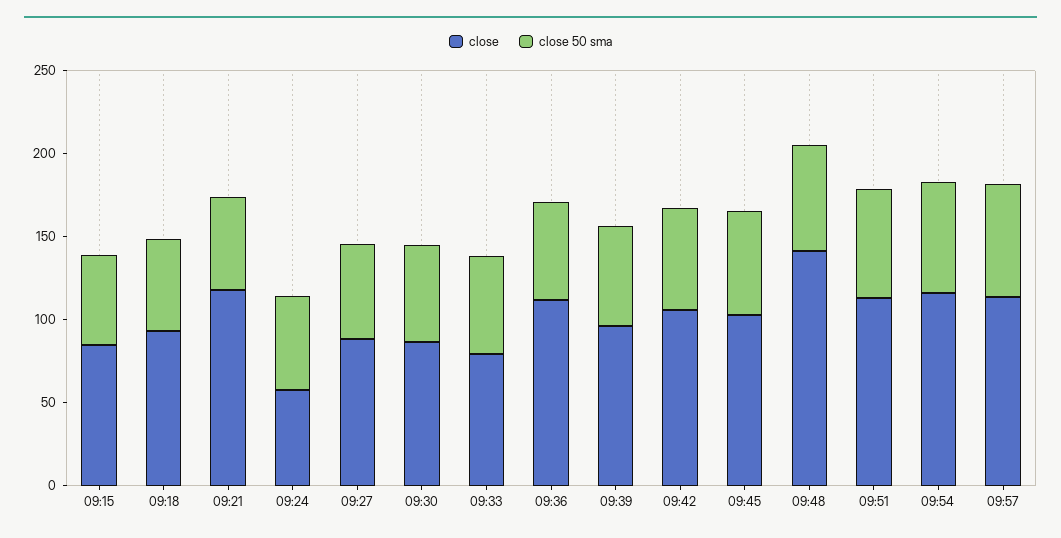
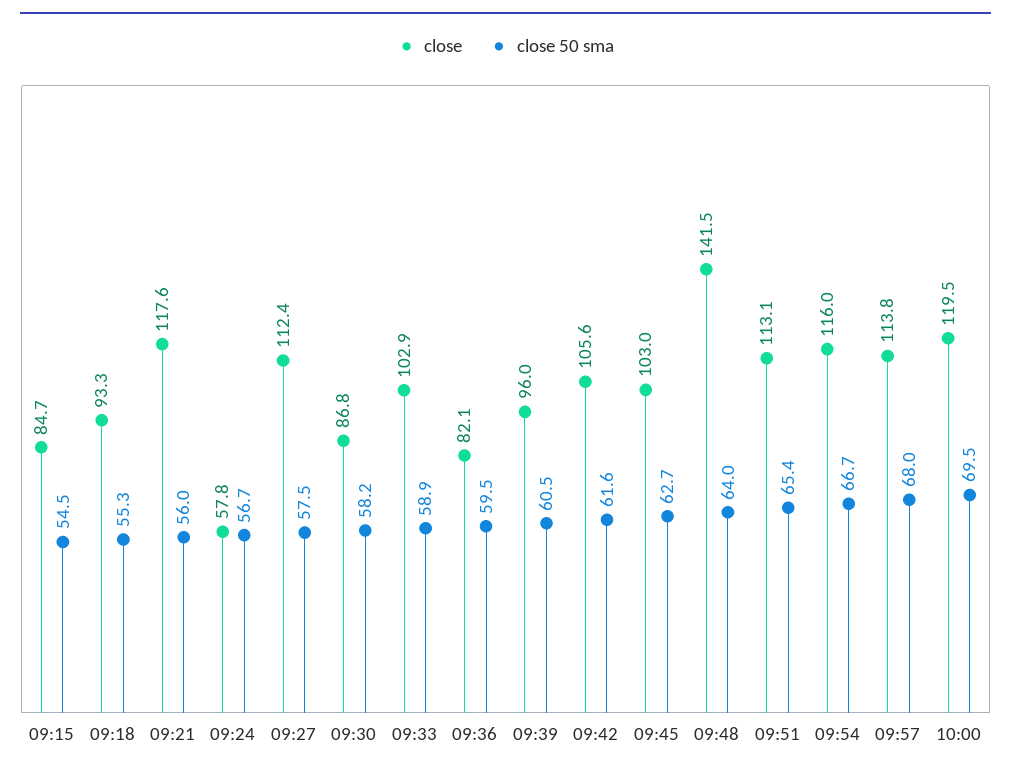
close, 09:27: 90 -> 112.4
close, 09:33: 80 -> 102.9
close, 09:36: 110 -> 82.1
close, 10:00: none -> 119.5
close 50 sma, 10:00: none -> 69.5

